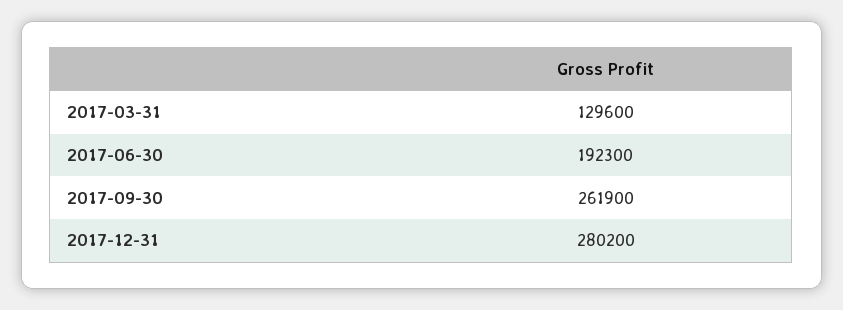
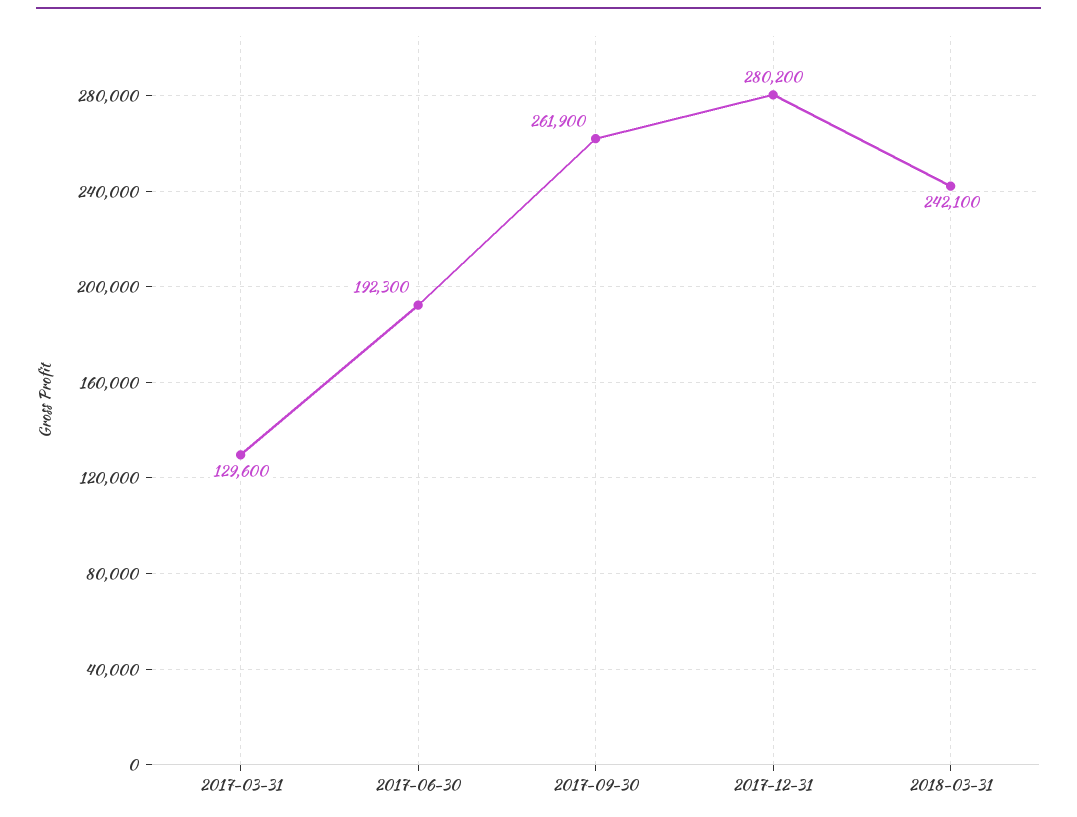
2018-03-31: none -> 242100

